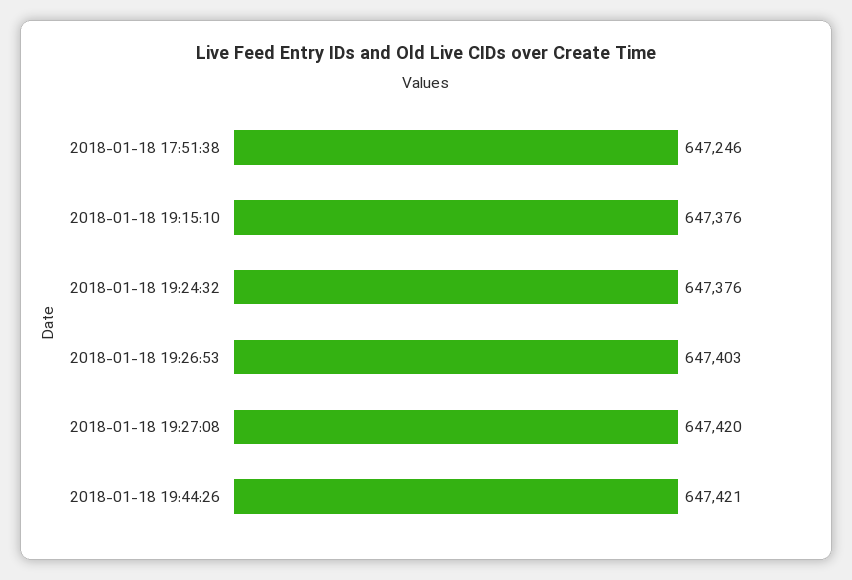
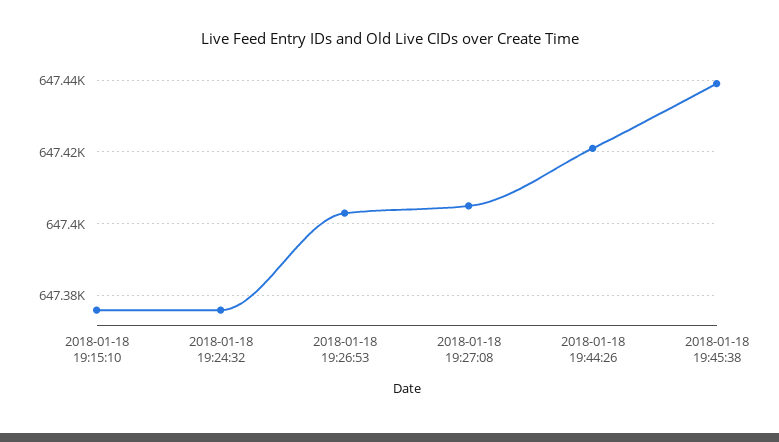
2018-01-18 17:51:38: 647246 -> none
2018-01-18 19:27:08: 647420 -> 647405
2018-01-18 19:45:38: none -> 647440

